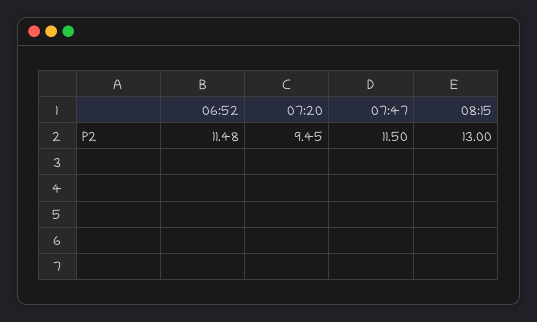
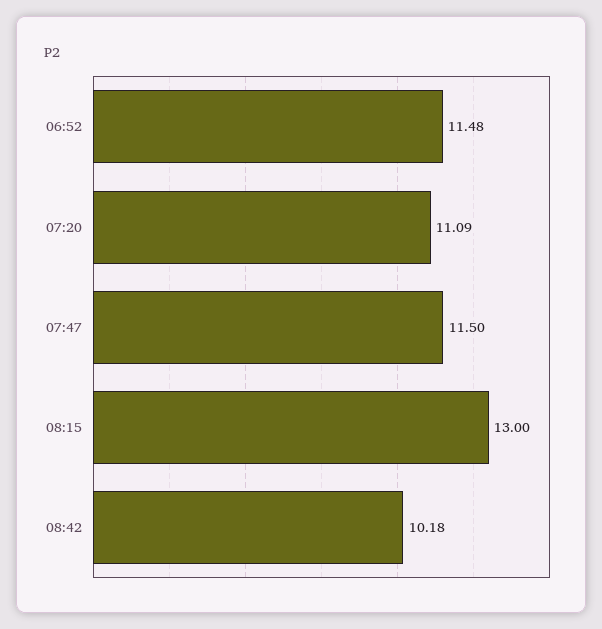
07:20: 9.45 -> 11.09
08:42: none -> 10.18

